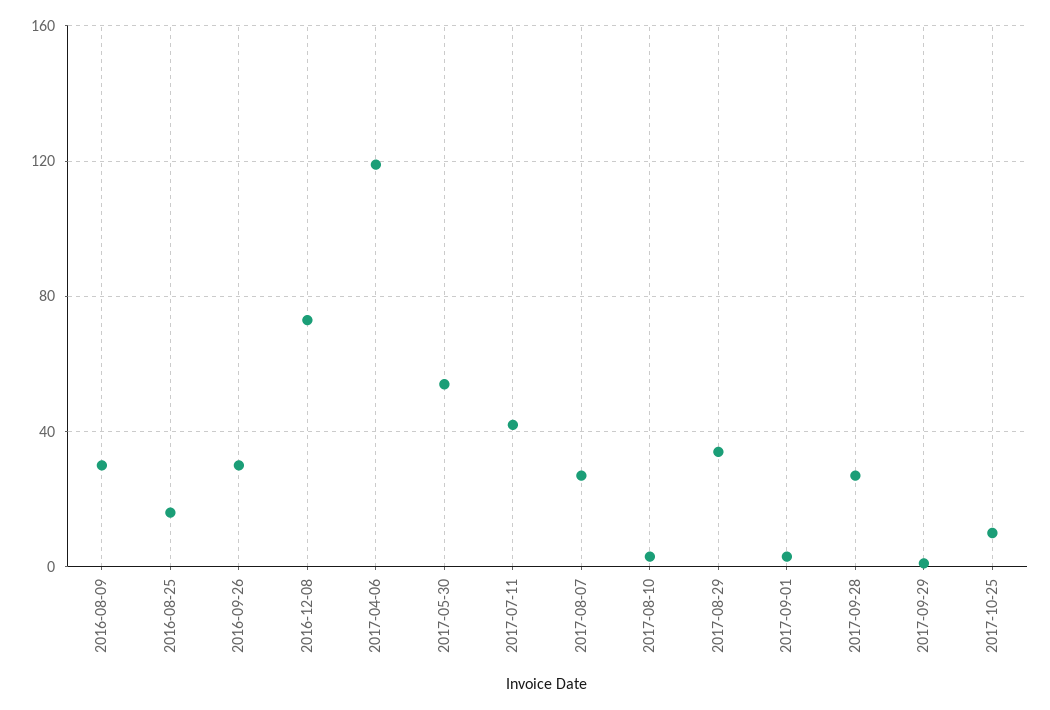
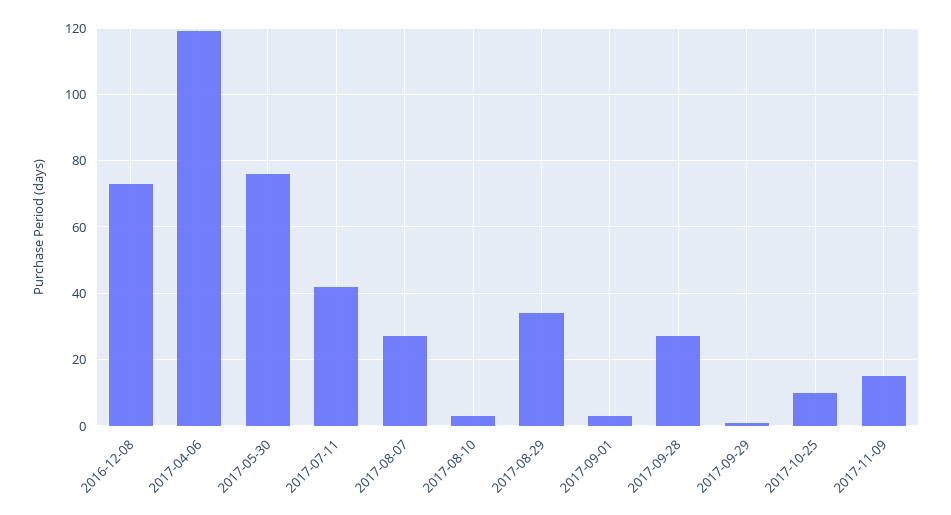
2016-08-09: 30 -> none
2016-08-25: 15 -> none
2016-09-26: 30 -> none
2017-05-30: 55 -> 75
2017-11-09: none -> 15

